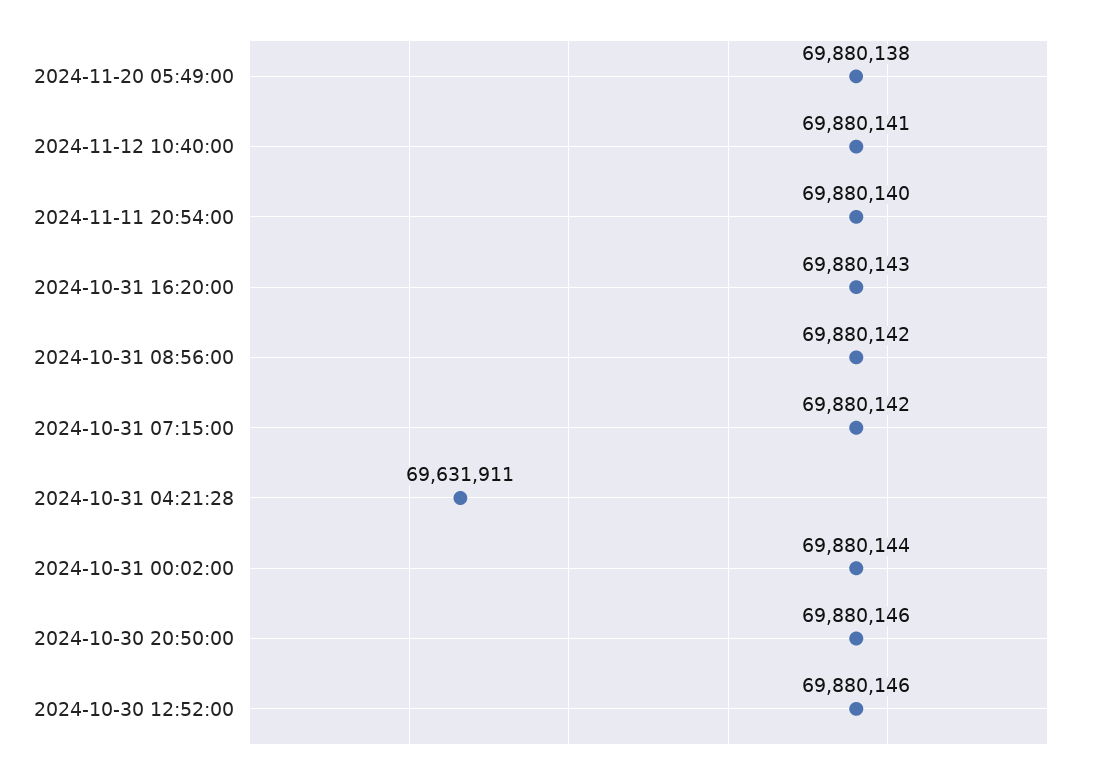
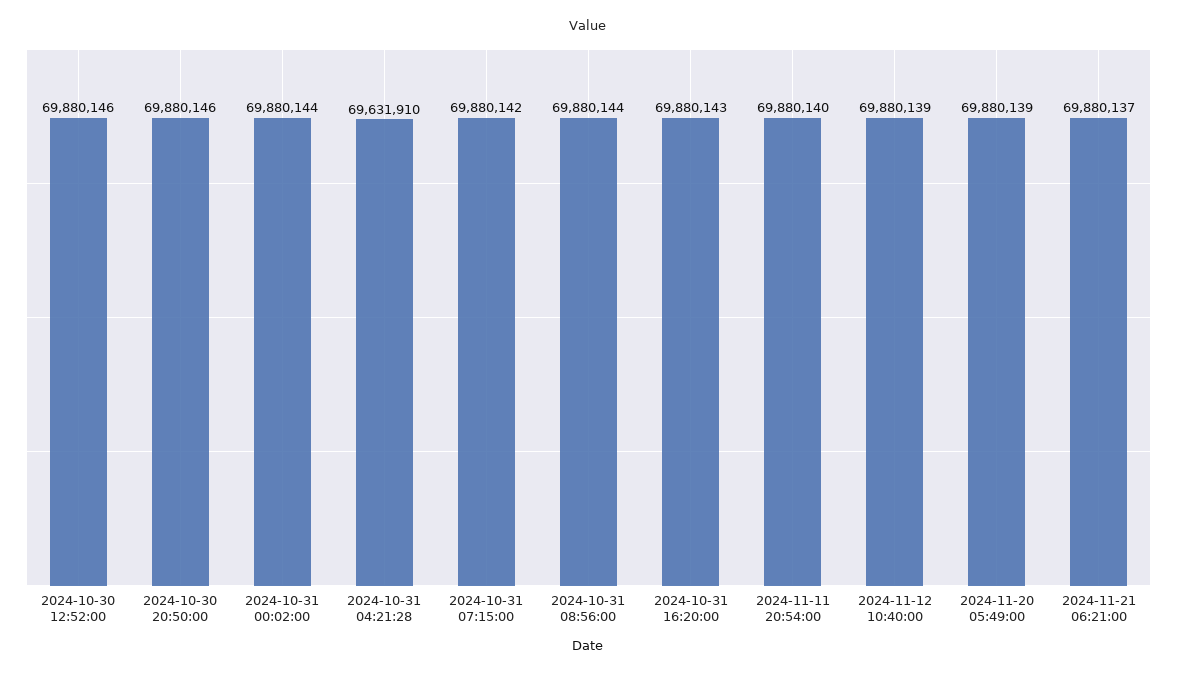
2024-11-20 05:49:00: 69880138 -> 69880139
2024-11-12 10:40:00: 69880141 -> 69880139
2024-10-31 08:56:00: 69880142 -> 69880144
2024-10-31 04:21:28: 69631911 -> 69631910
2024-11-21 06:21:00: none -> 69880137

